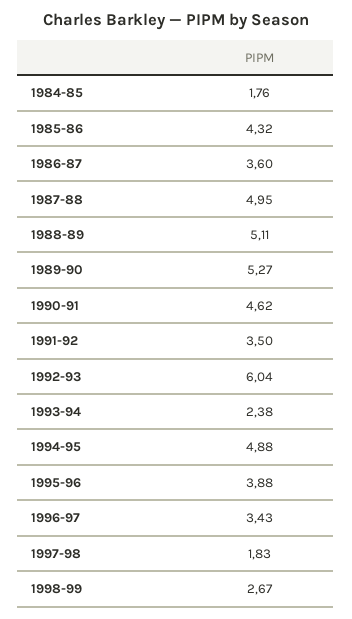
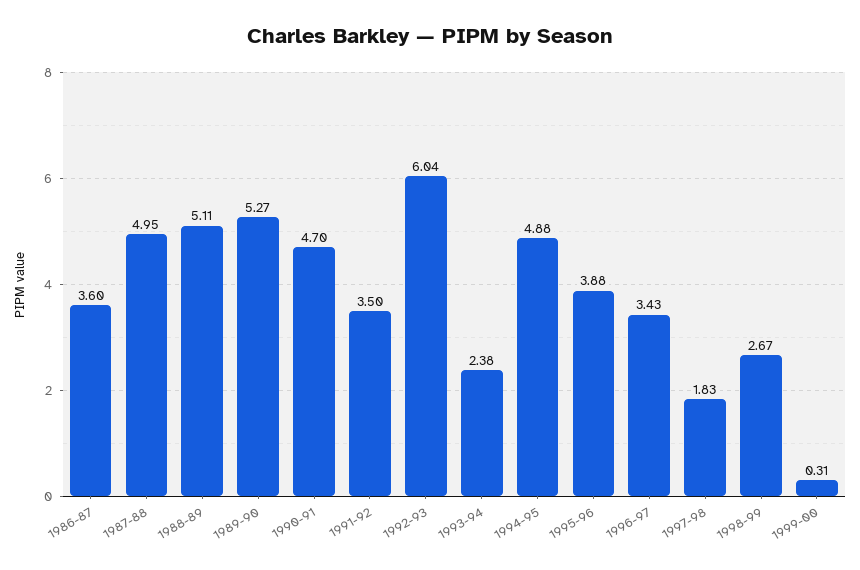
1984-85: 1.76 -> none
1985-86: 4.32 -> none
1990-91: 4.62 -> 4.7
1999-00: none -> 0.31

